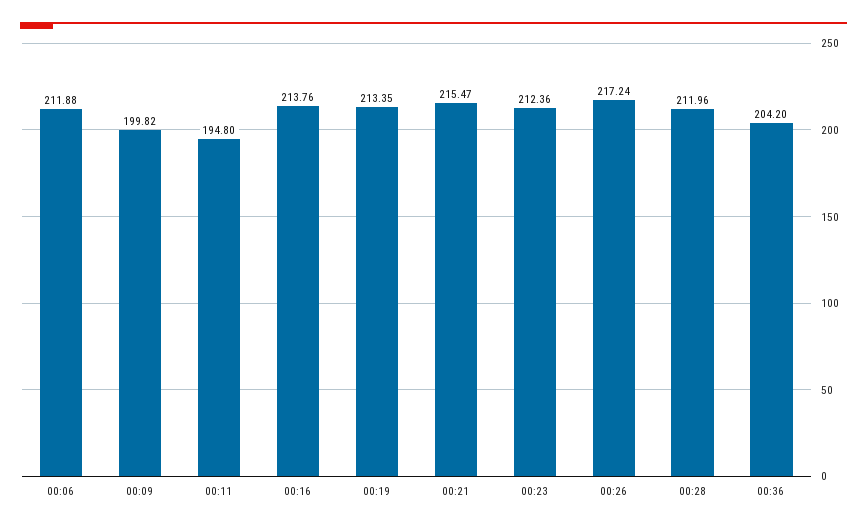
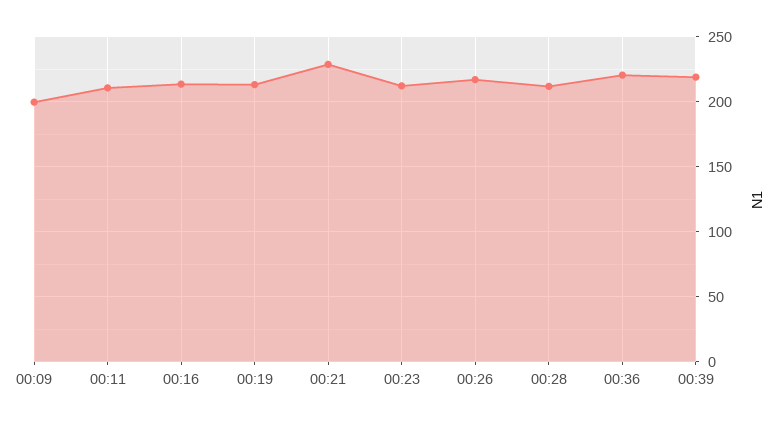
00:06: 211.88 -> none
00:11: 194.8 -> 210
00:21: 215.47 -> 230
00:36: 204.2 -> 220
00:39: none -> 220

